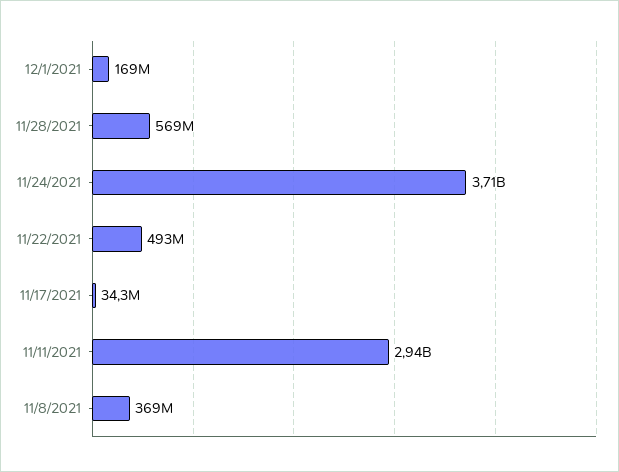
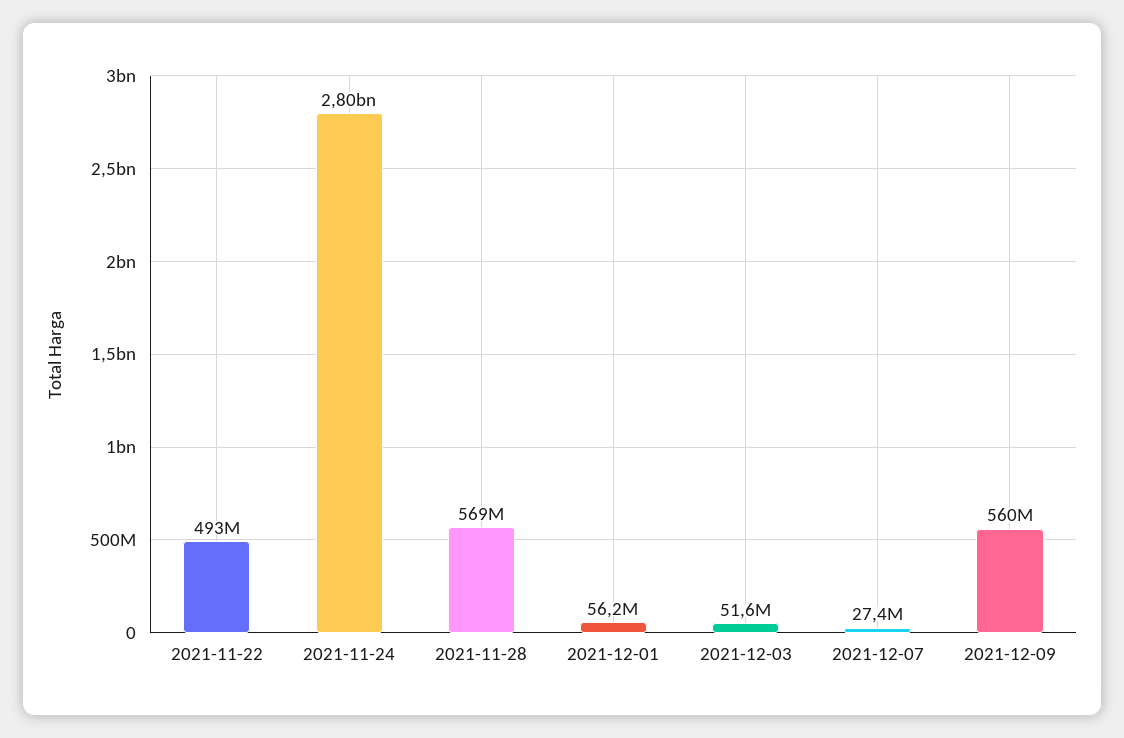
12/1/2021: 169000000 -> 56200000
11/24/2021: 3710000000 -> 2800000000
11/17/2021: 34300000 -> none
11/11/2021: 2940000000 -> none
11/8/2021: 369000000 -> none
2021-12-03: none -> 51600000
2021-12-07: none -> 27400000
2021-12-09: none -> 560000000

